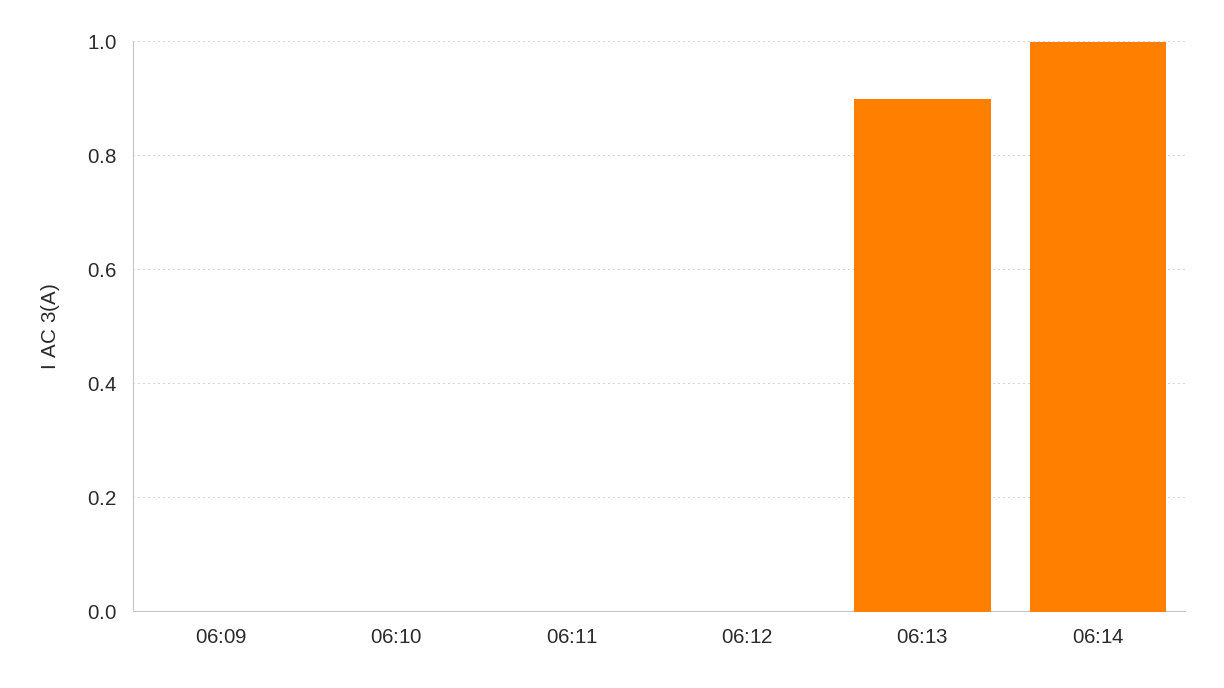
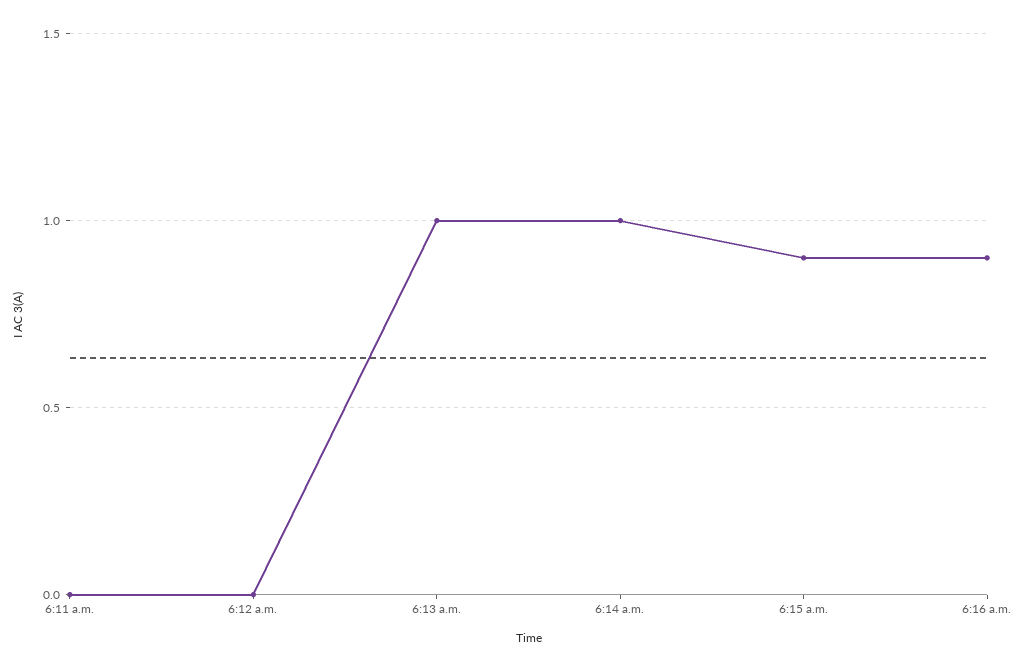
06:09: 0 -> none
06:10: 0 -> none
06:13: 0.9 -> 1
6:15 a.m.: none -> 0.9
6:16 a.m.: none -> 0.9

